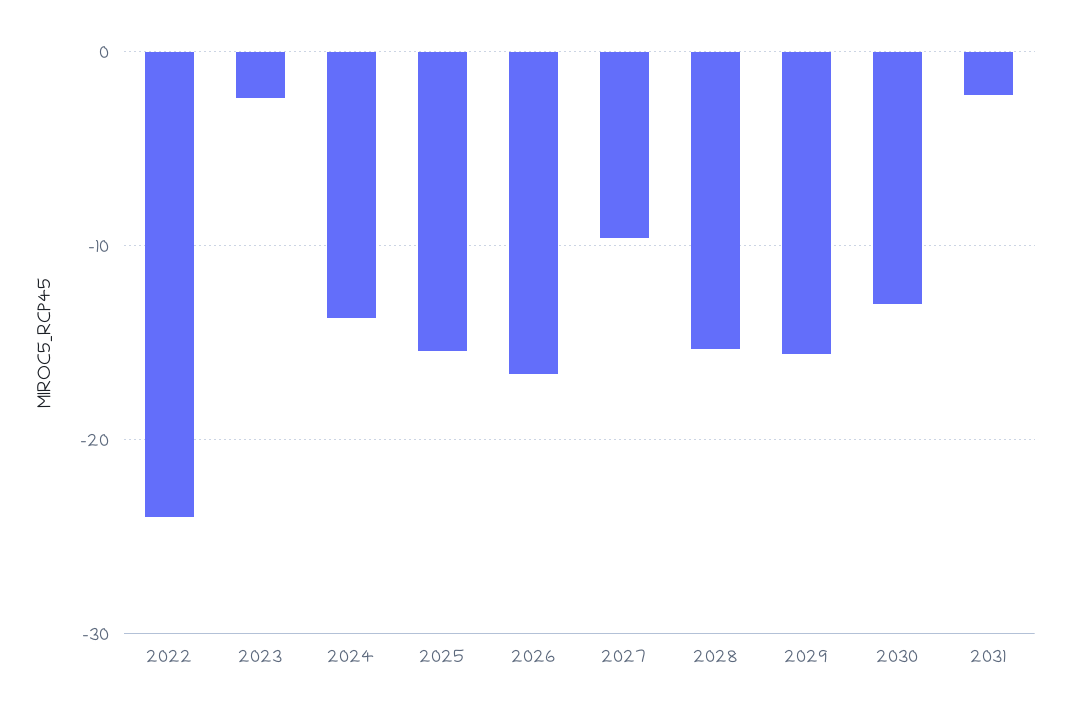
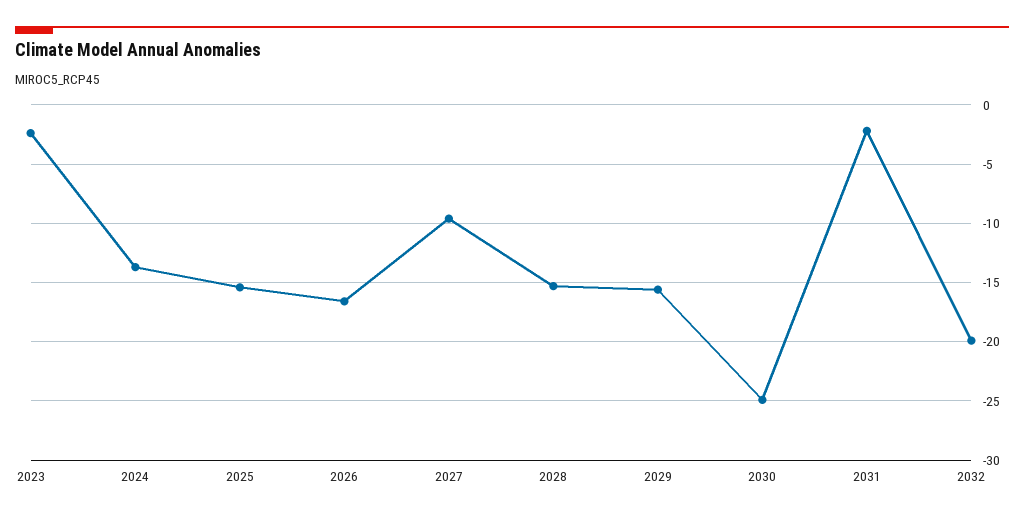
2022: -24 -> none
2030: -13 -> -25
2032: none -> -20

